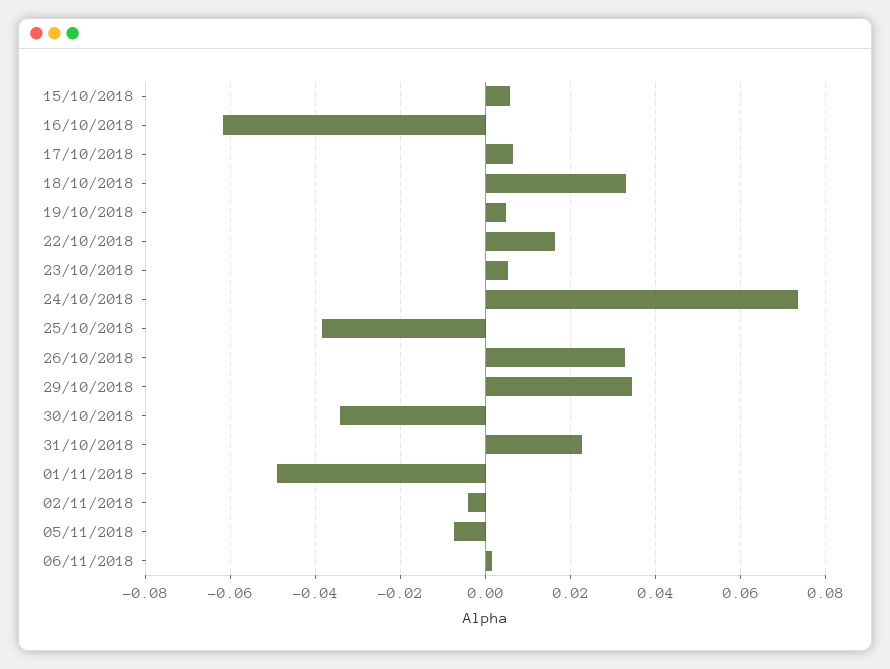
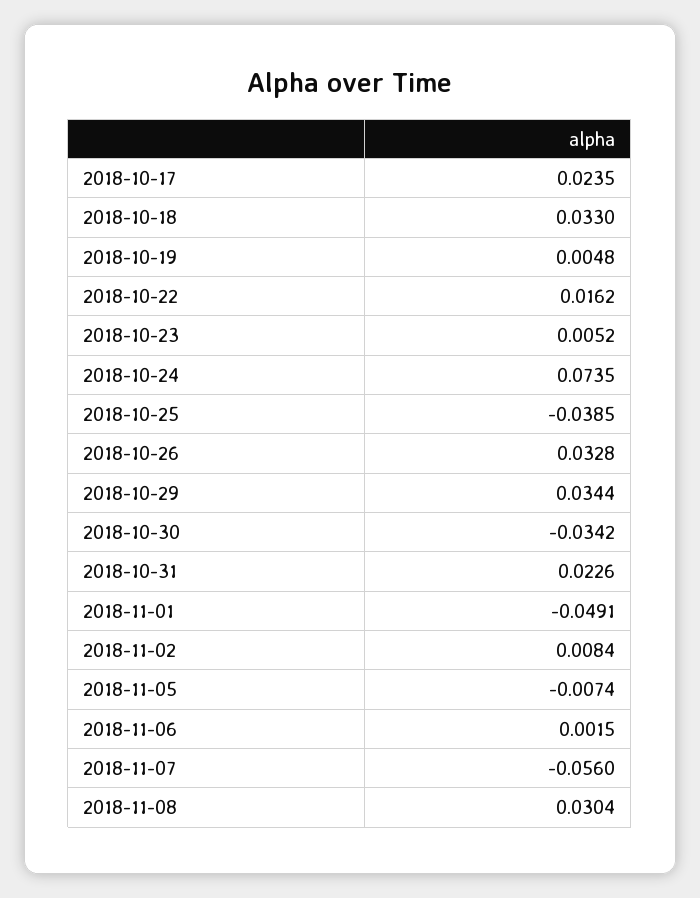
15/10/2018: 0.006 -> none
16/10/2018: -0.062 -> none
17/10/2018: 0.006 -> 0.0235
02/11/2018: -0.004 -> 0.0084
2018-11-07: none -> -0.056
2018-11-08: none -> 0.0304

